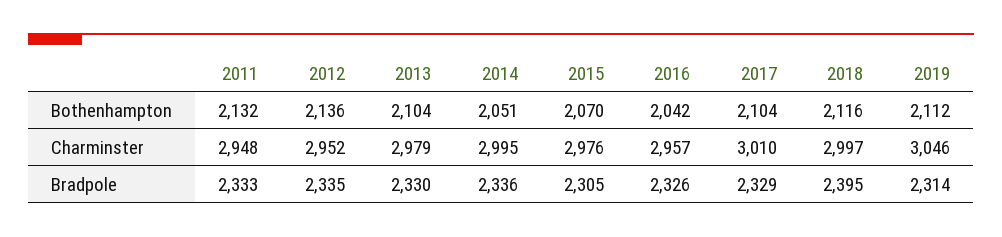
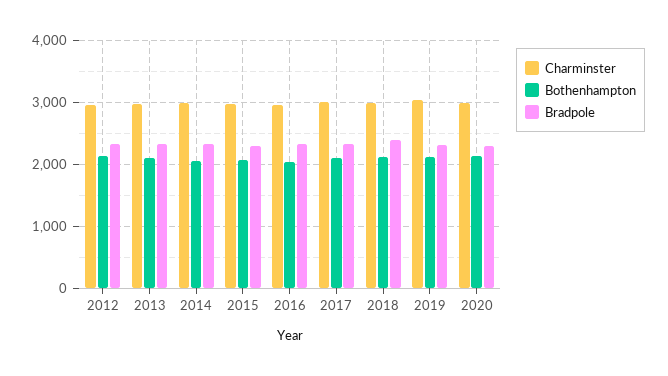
Bothenhampton, 2011: 2132 -> none
Charminster, 2011: 2948 -> none
Bradpole, 2011: 2333 -> none
Charminster, 2020: none -> 3000
Bothenhampton, 2020: none -> 2100
Bradpole, 2020: none -> 2300

